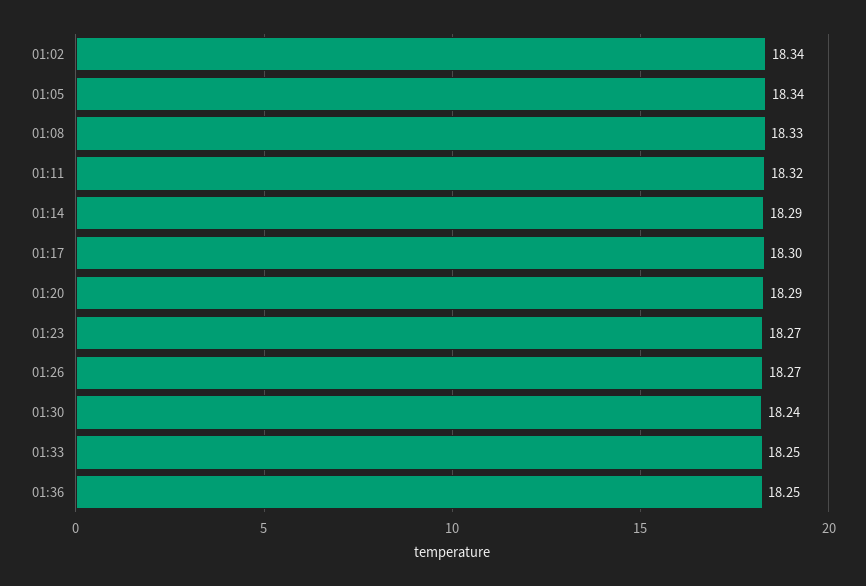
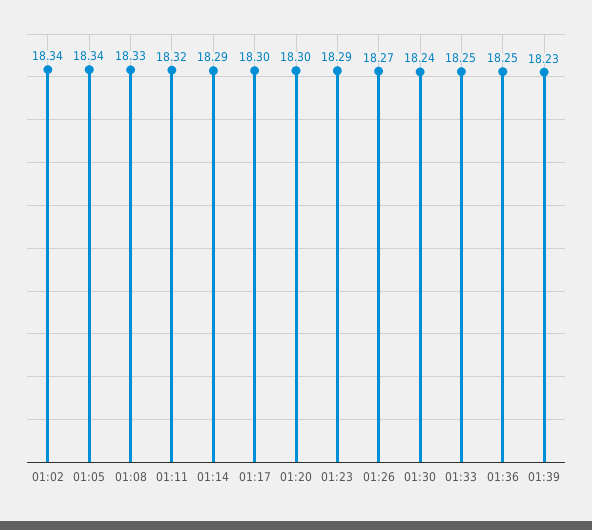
01:20: 18.29 -> 18.3
01:23: 18.27 -> 18.29
01:39: none -> 18.23

